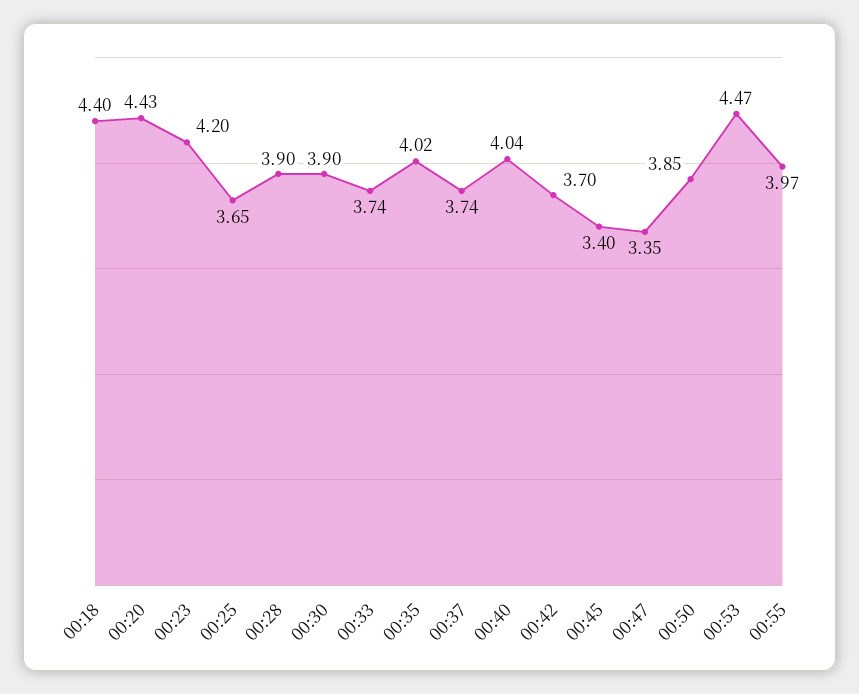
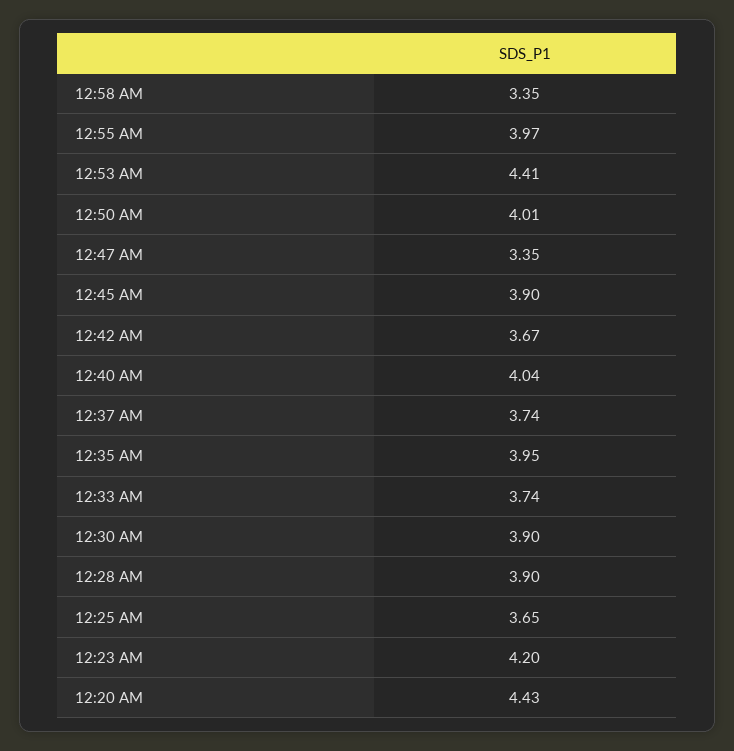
00:18: 4.4 -> none
00:35: 4.02 -> 3.95
00:42: 3.7 -> 3.67
00:45: 3.4 -> 3.9
00:50: 3.85 -> 4.01
00:53: 4.47 -> 4.41
12:58 AM: none -> 3.35

